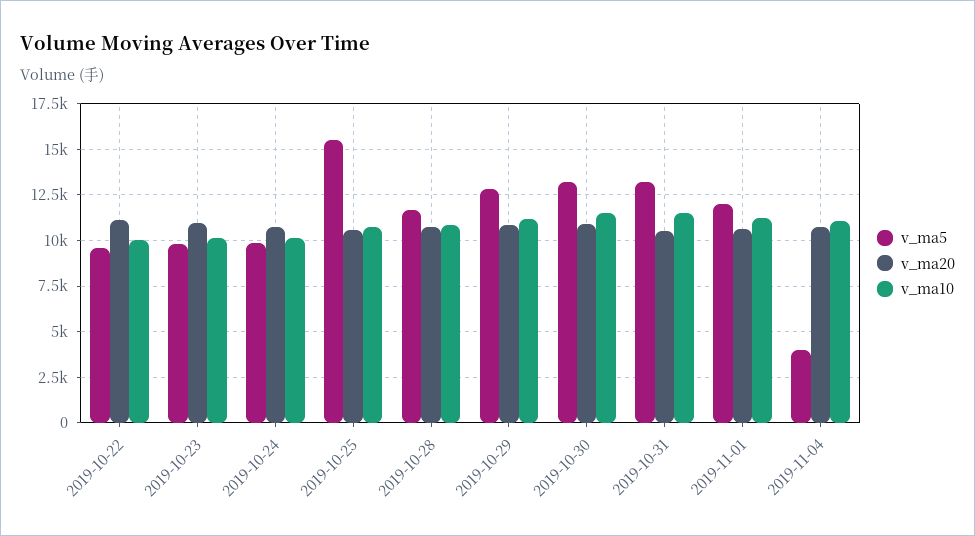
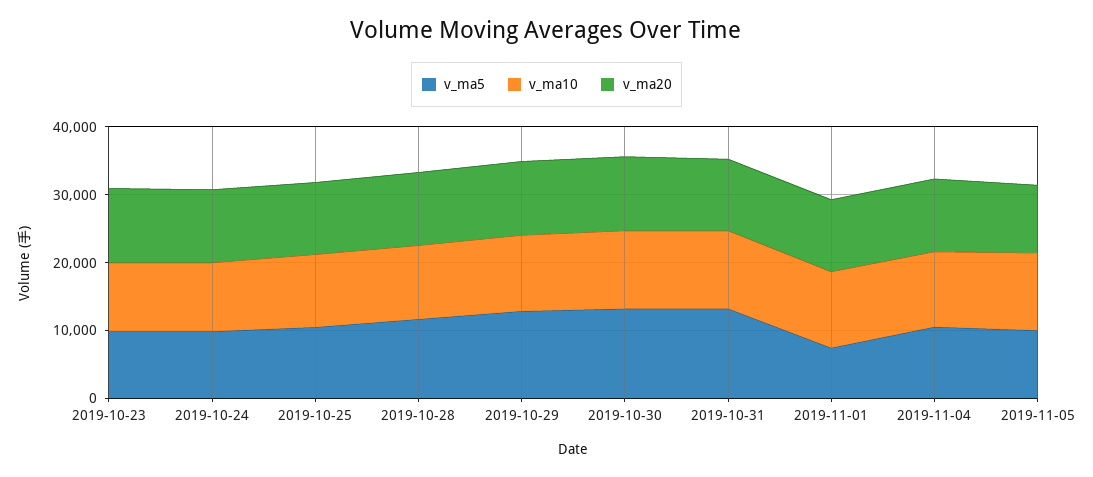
v_ma5, 2019-10-22: 9500 -> none
v_ma20, 2019-10-22: 11000 -> none
v_ma10, 2019-10-22: 10000 -> none
v_ma5, 2019-10-25: 15500 -> 10000
v_ma5, 2019-11-01: 12000 -> 8000
v_ma5, 2019-11-04: 4000 -> 10000
v_ma5, 2019-11-05: none -> 10000
v_ma10, 2019-11-05: none -> 12000
v_ma20, 2019-11-05: none -> 10000

